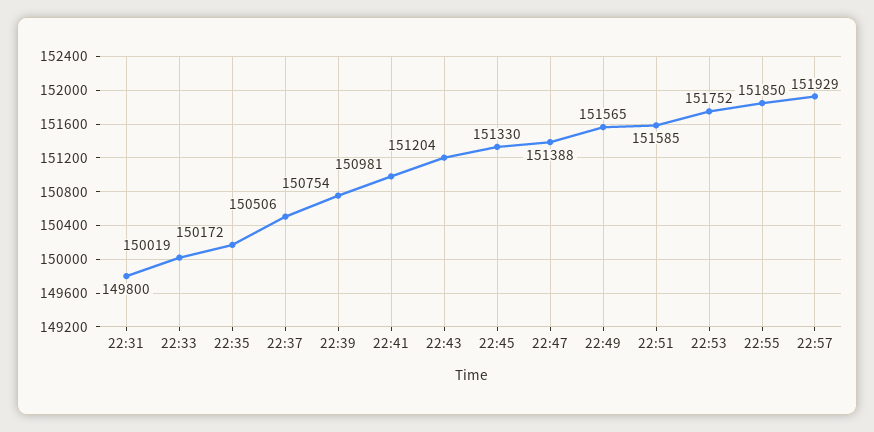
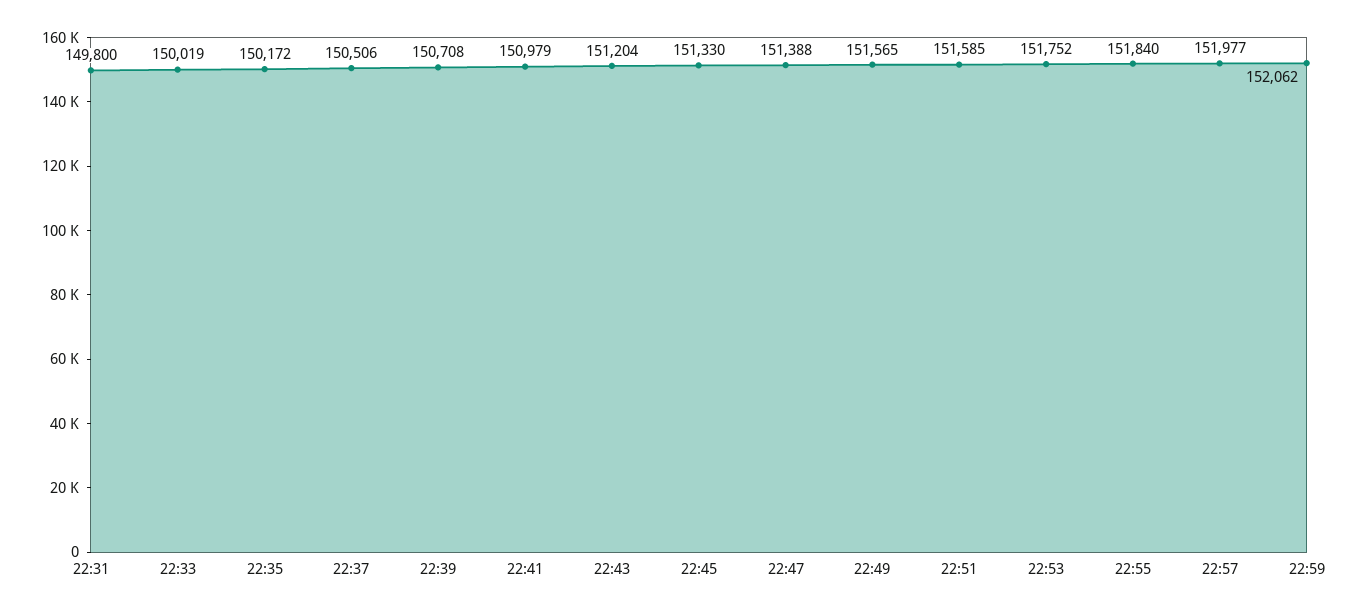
22:39: 150754 -> 150708
22:41: 150981 -> 150979
22:55: 151850 -> 151840
22:57: 151929 -> 151977
22:59: none -> 152062

